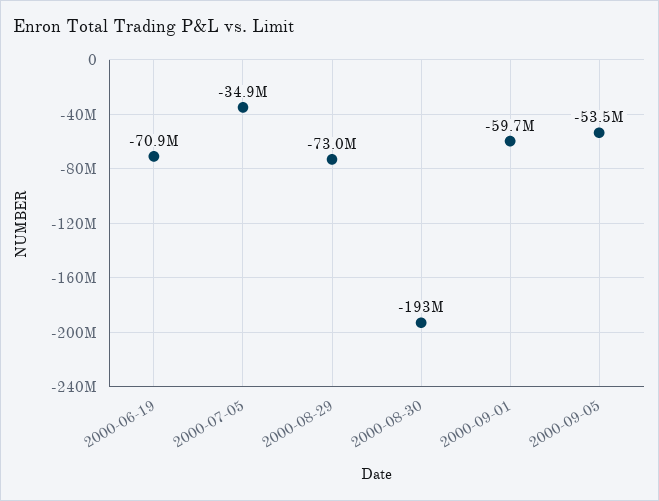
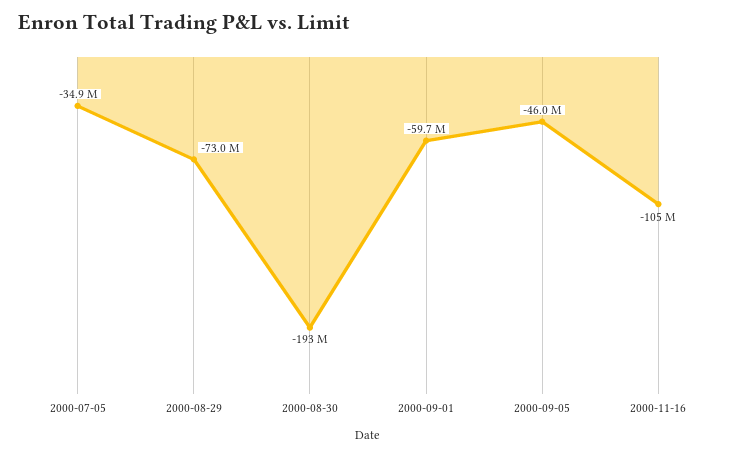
2000-06-19: -70900000 -> none
2000-09-05: -53500000 -> -46000000
2000-11-16: none -> -105000000

